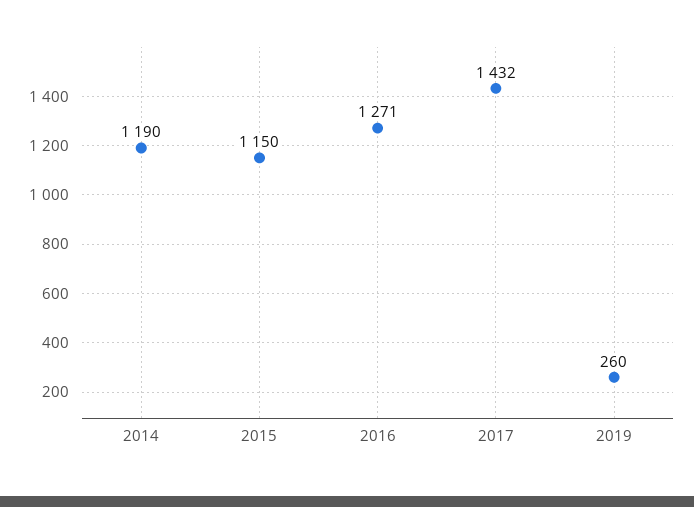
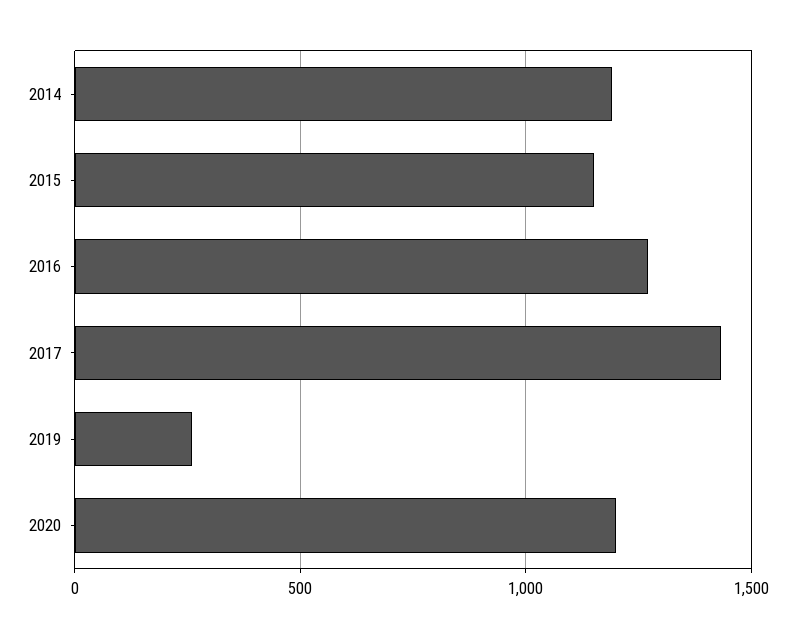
2020: none -> 1200

